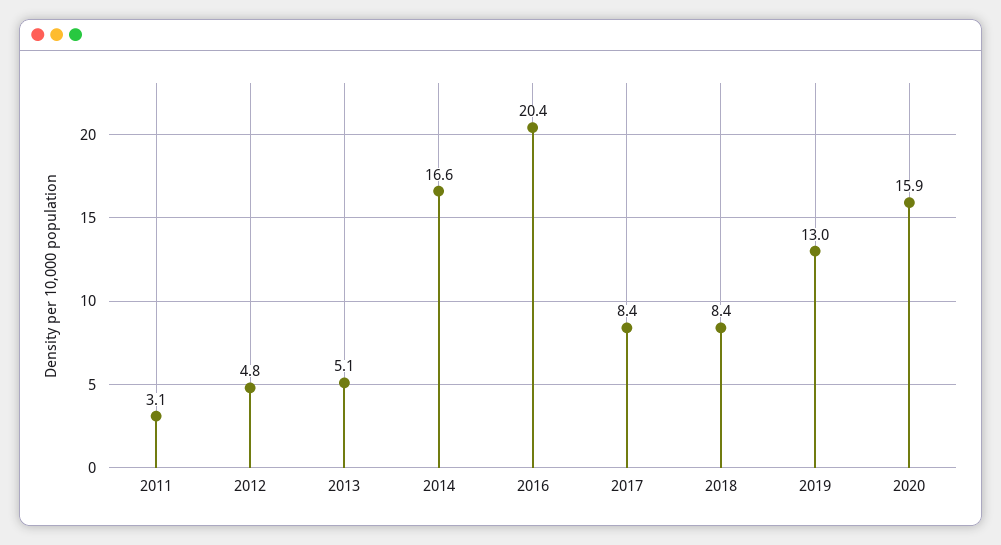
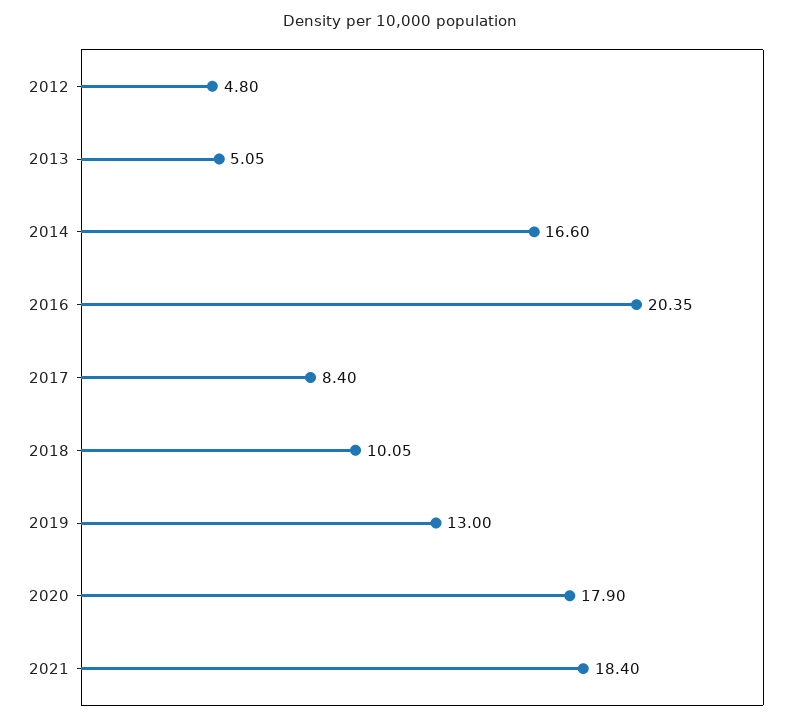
2011: 3.1 -> none
2018: 8.4 -> 10.05
2020: 15.9 -> 17.9
2021: none -> 18.4

